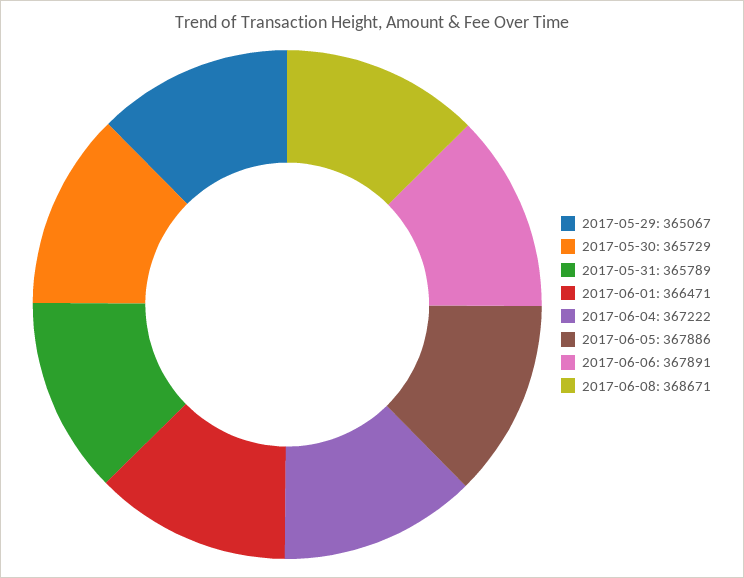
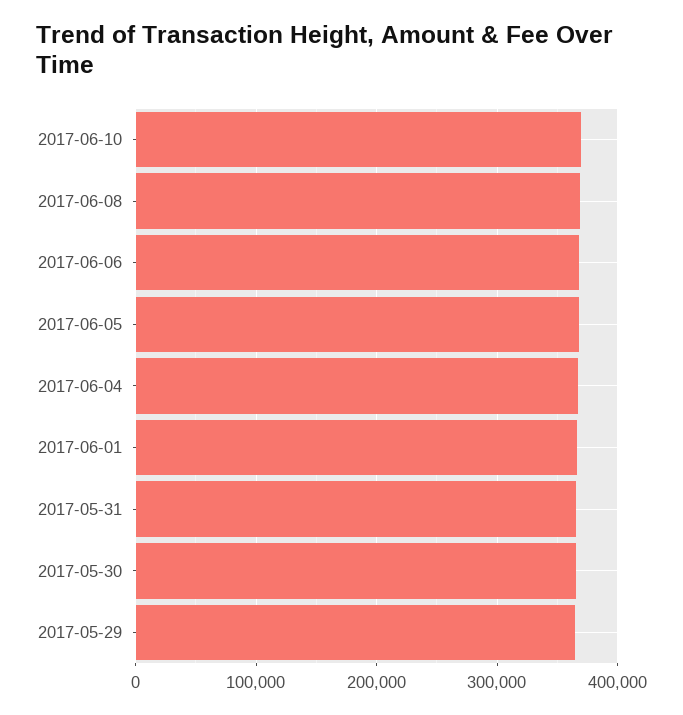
2017-06-10: none -> 370000

